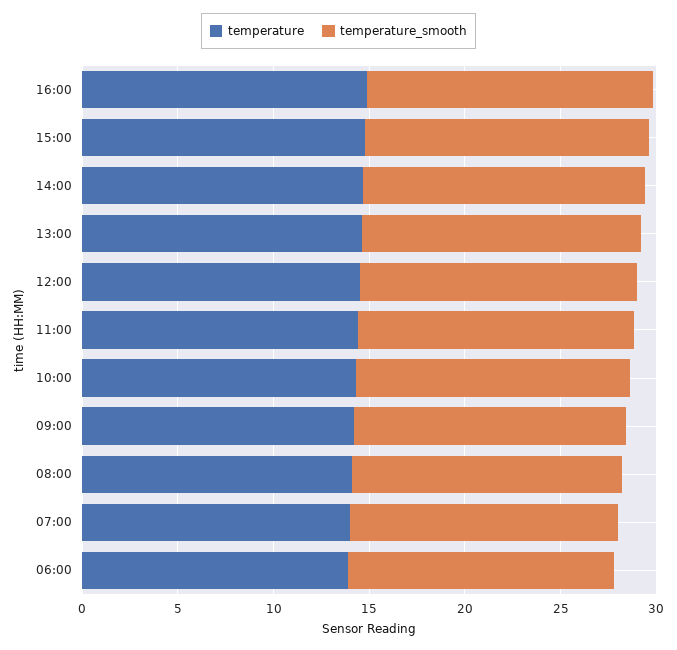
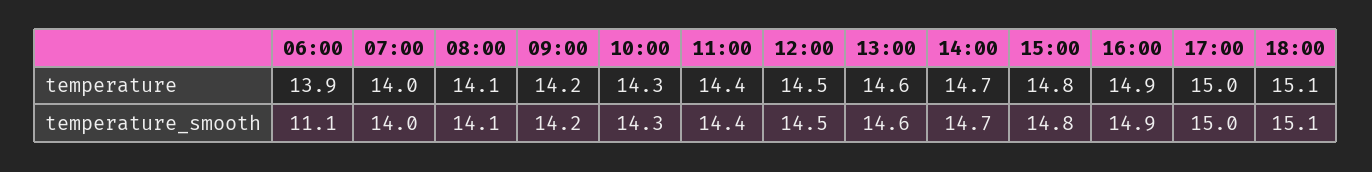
temperature_smooth, 06:00: 14 -> 11.1
temperature, 17:00: none -> 15
temperature, 18:00: none -> 15.1
temperature_smooth, 17:00: none -> 15
temperature_smooth, 18:00: none -> 15.1

